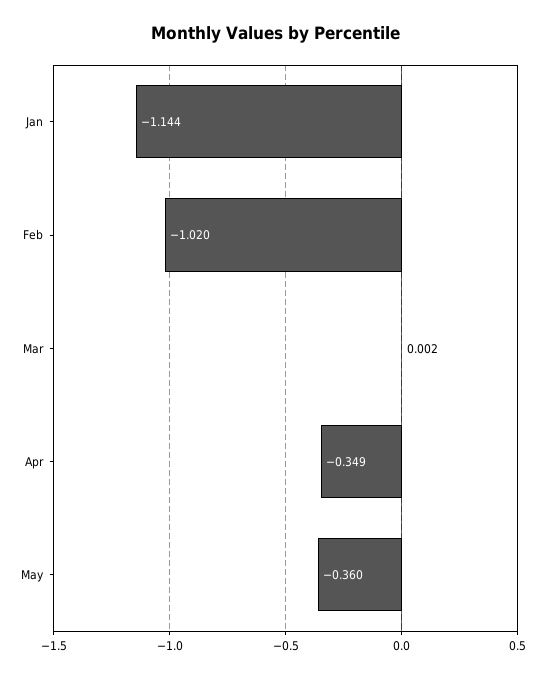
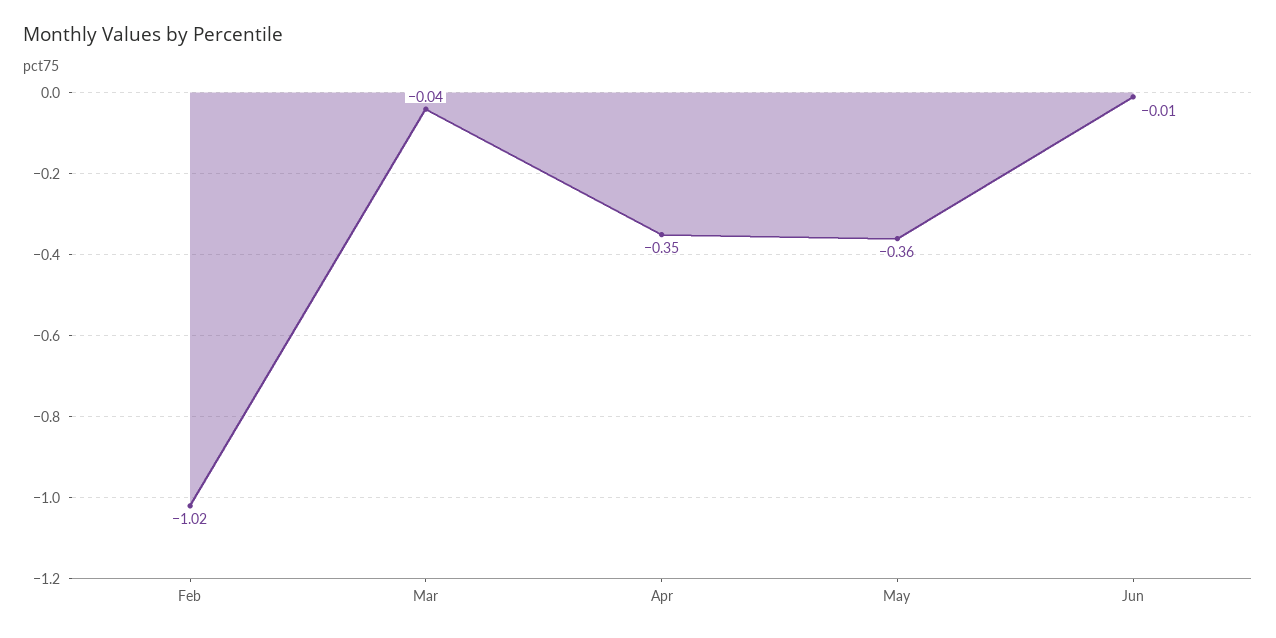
Jan: -1.144 -> none
Mar: 0.002 -> -0.04
Jun: none -> -0.01

